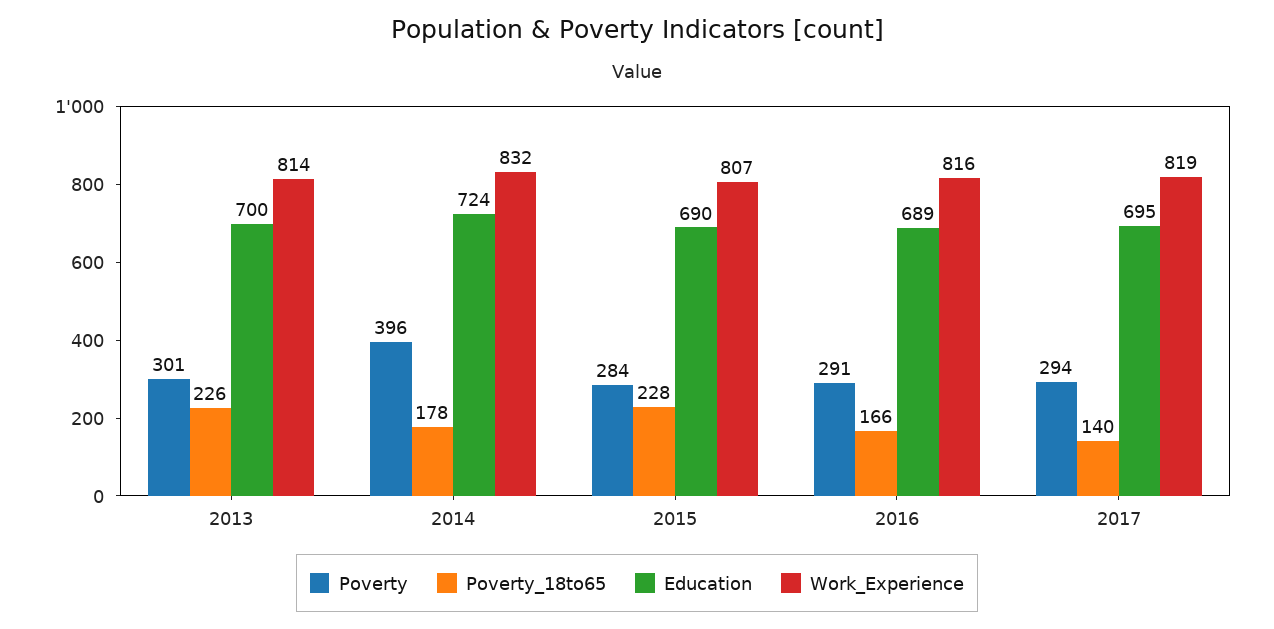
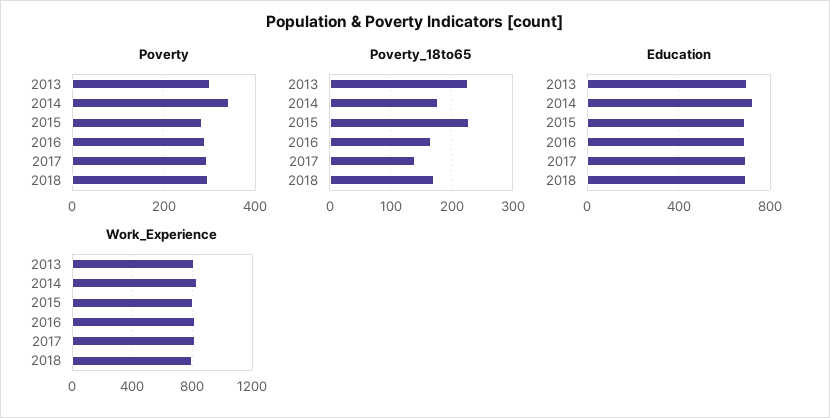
Poverty, 2014: 396 -> 340
Poverty, 2018: none -> 300
Poverty_18to65, 2018: none -> 170
Education, 2018: none -> 700
Work_Experience, 2018: none -> 800

